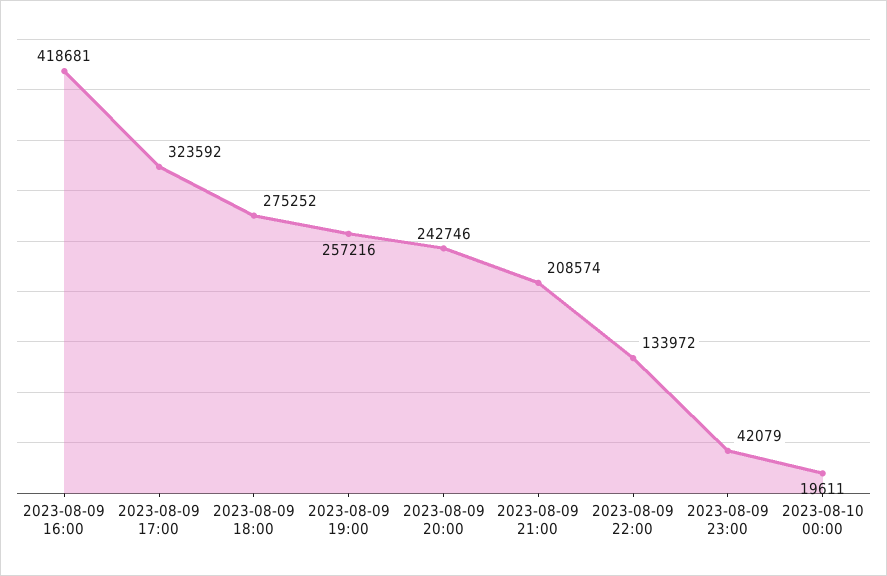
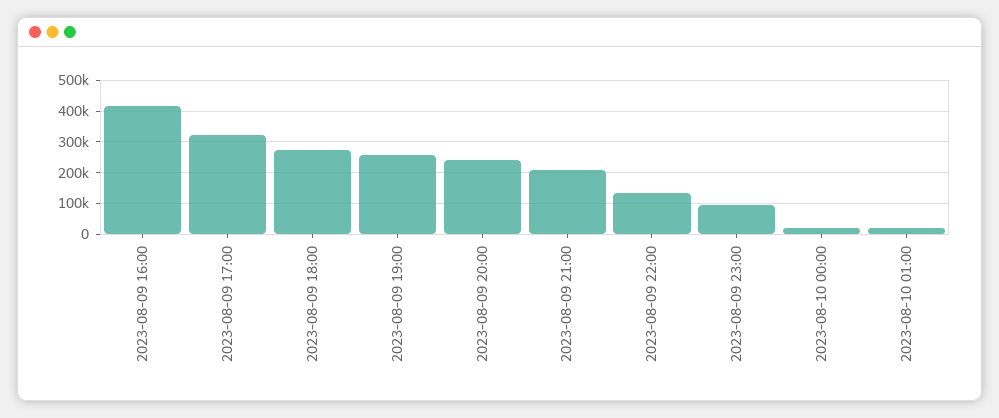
2023-08-09 23:00: 42079 -> 100000
2023-08-10 01:00: none -> 20000

